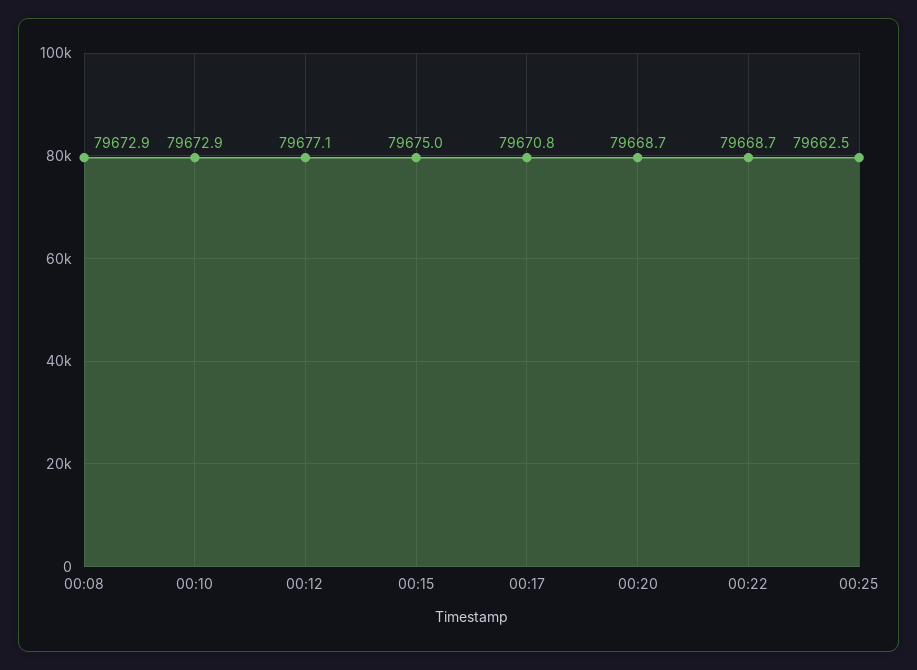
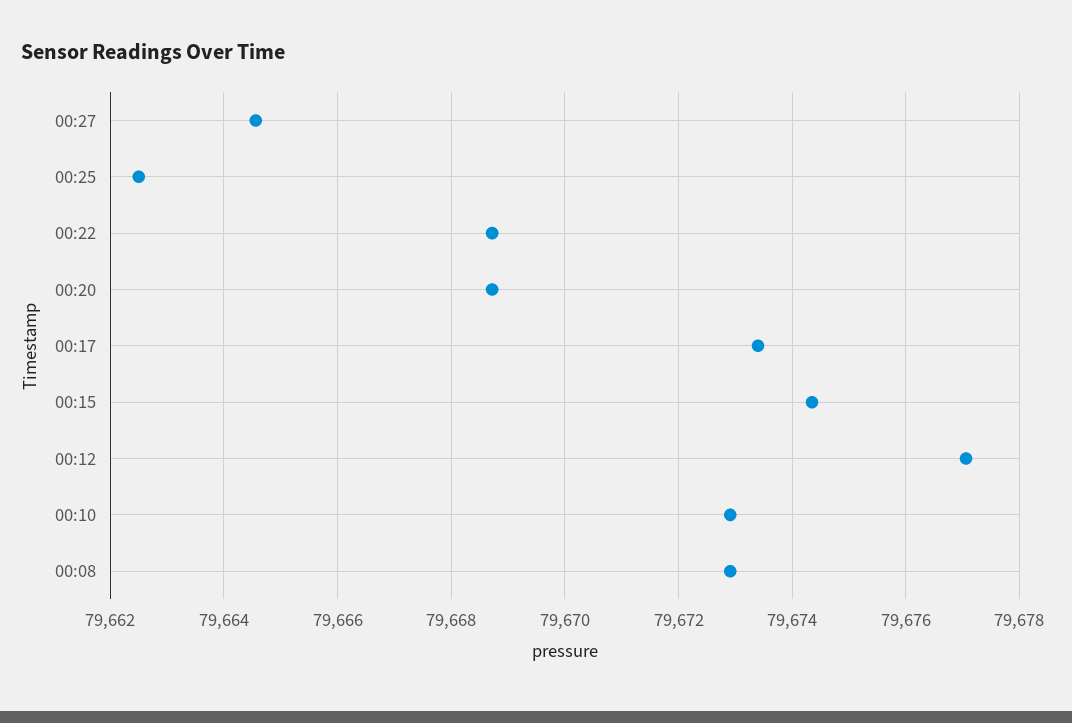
00:15: 79675 -> 79674.4
00:17: 79670.8 -> 79673.4
00:27: none -> 79664.6

